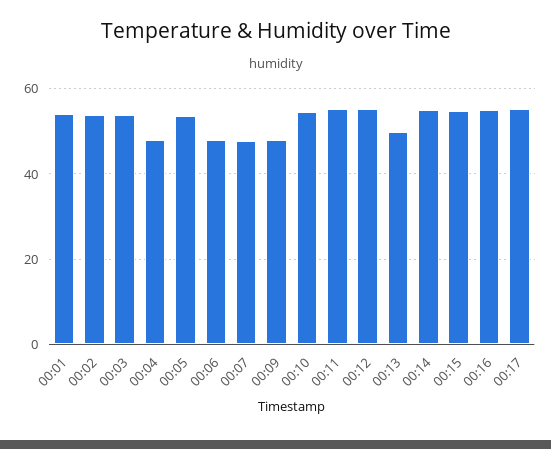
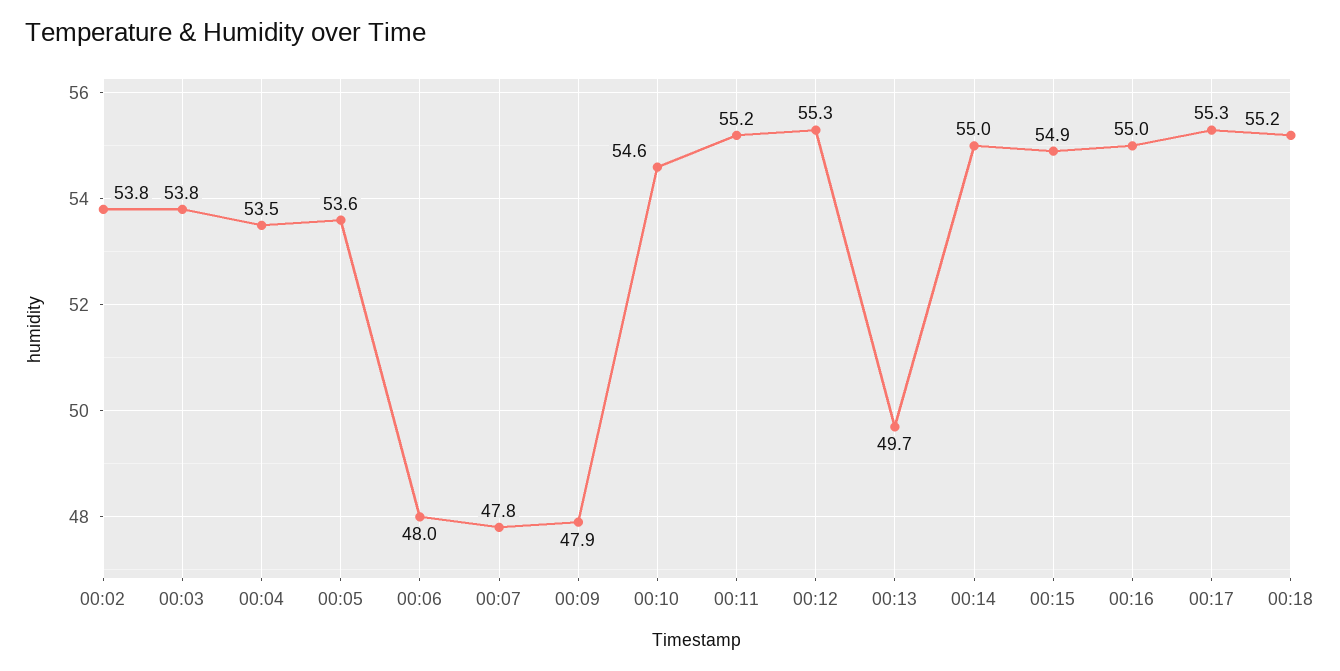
00:01: 54 -> none
00:04: 48 -> 53.5
00:18: none -> 55.2

